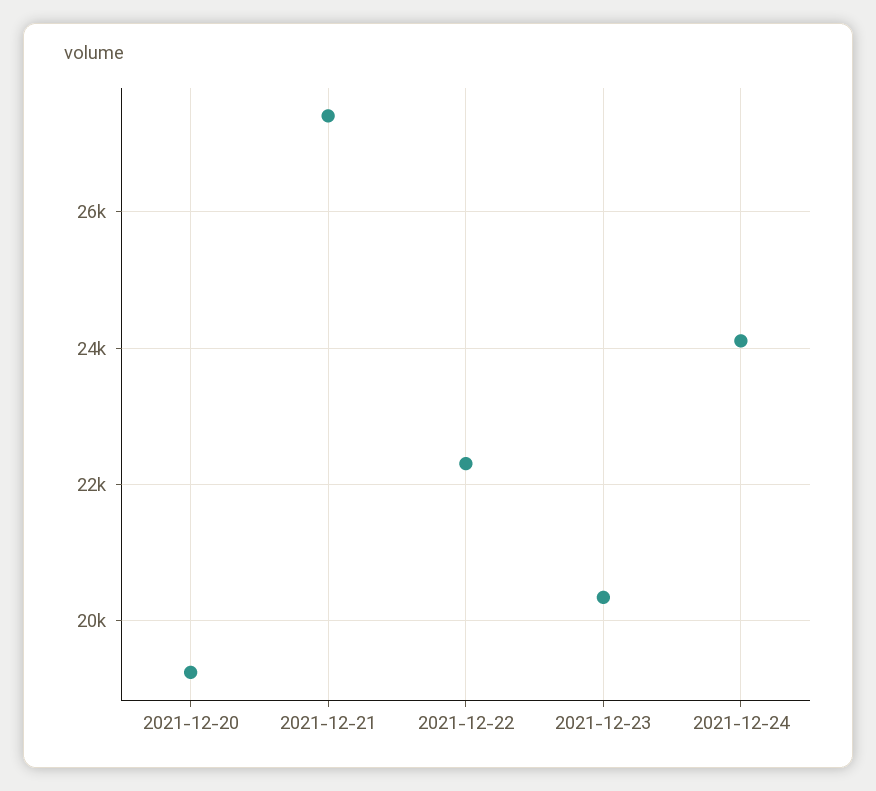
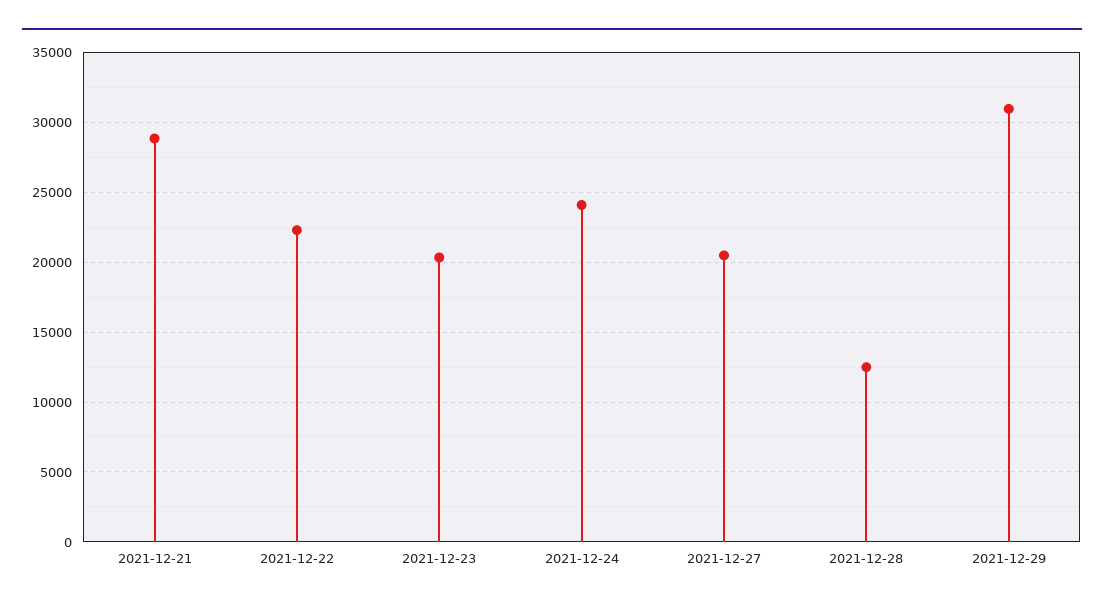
2021-12-20: 19200 -> none
2021-12-21: 27400 -> 29000
2021-12-27: none -> 20500
2021-12-28: none -> 12500
2021-12-29: none -> 31000

